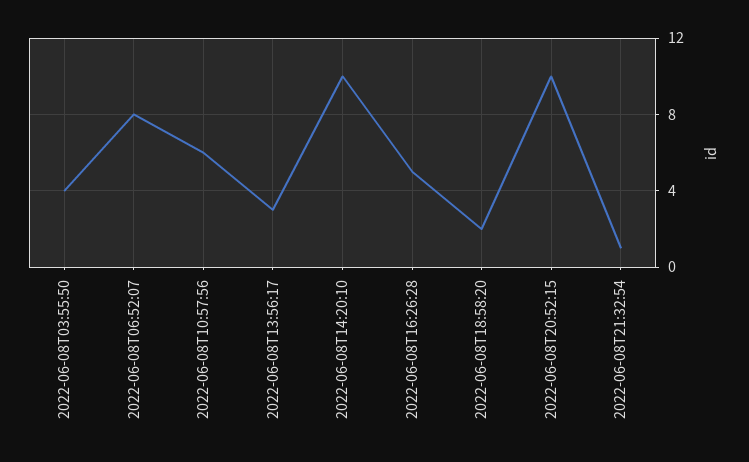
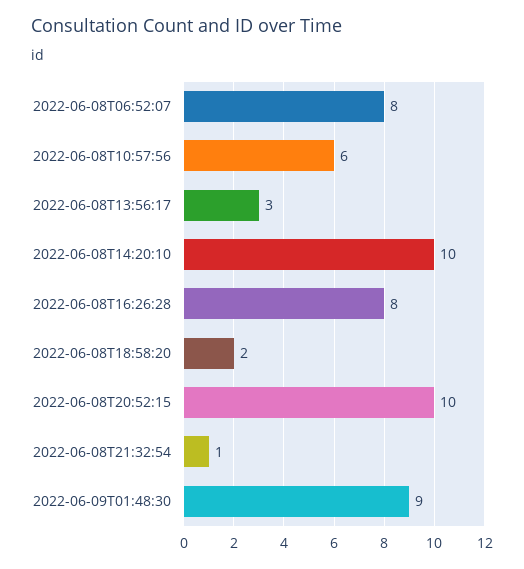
2022-06-08T03:55:50: 4 -> none
2022-06-08T16:26:28: 5 -> 8
2022-06-09T01:48:30: none -> 9

